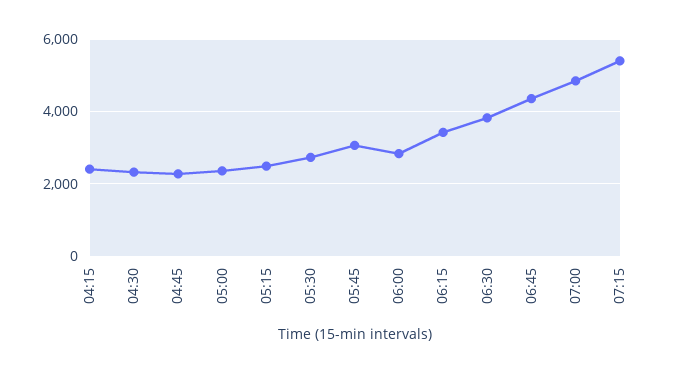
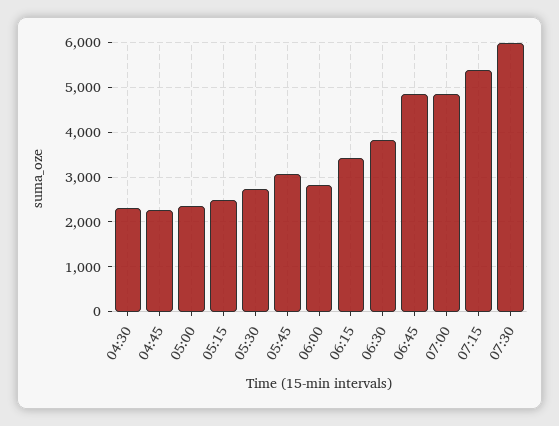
04:15: 2400 -> none
06:45: 4400 -> 4800
07:30: none -> 6000

